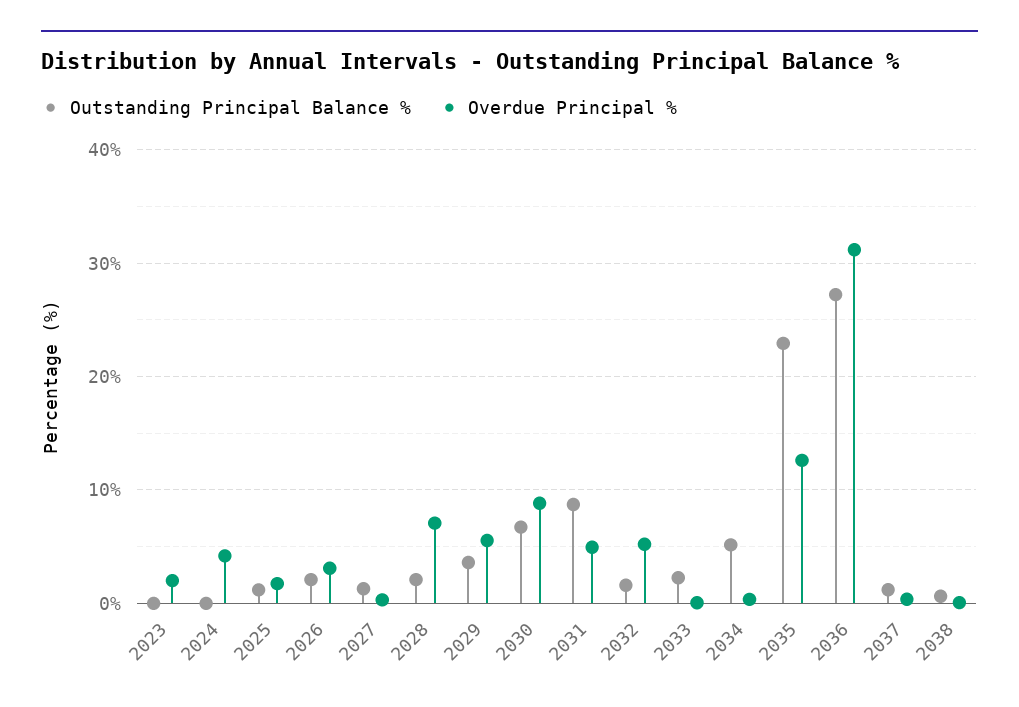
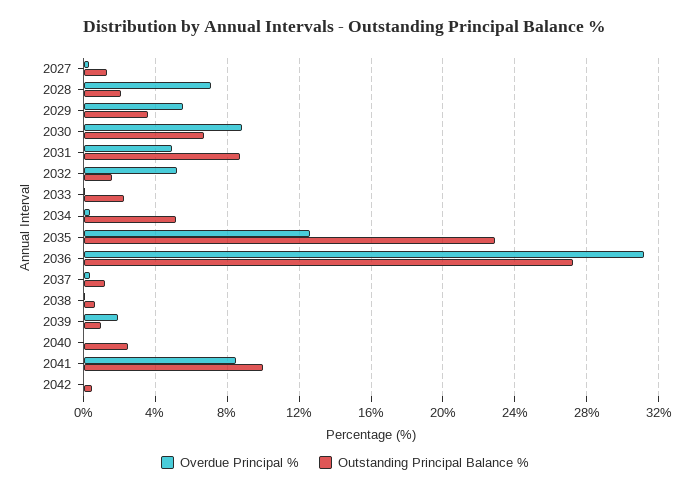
Outstanding Principal Balance %, 2023: 0 -> none
Overdue Principal %, 2023: 2 -> none
Outstanding Principal Balance %, 2024: 0 -> none
Overdue Principal %, 2024: 4 -> none
Outstanding Principal Balance %, 2025: 1 -> none
Overdue Principal %, 2025: 2 -> none
Outstanding Principal Balance %, 2026: 2 -> none
Overdue Principal %, 2026: 3 -> none
Overdue Principal %, 2039: none -> 2
Outstanding Principal Balance %, 2039: none -> 1
Overdue Principal %, 2040: none -> 0
Outstanding Principal Balance %, 2040: none -> 2.5
Overdue Principal %, 2041: none -> 8.5
Outstanding Principal Balance %, 2041: none -> 10
Overdue Principal %, 2042: none -> 0
Outstanding Principal Balance %, 2042: none -> 0.5

